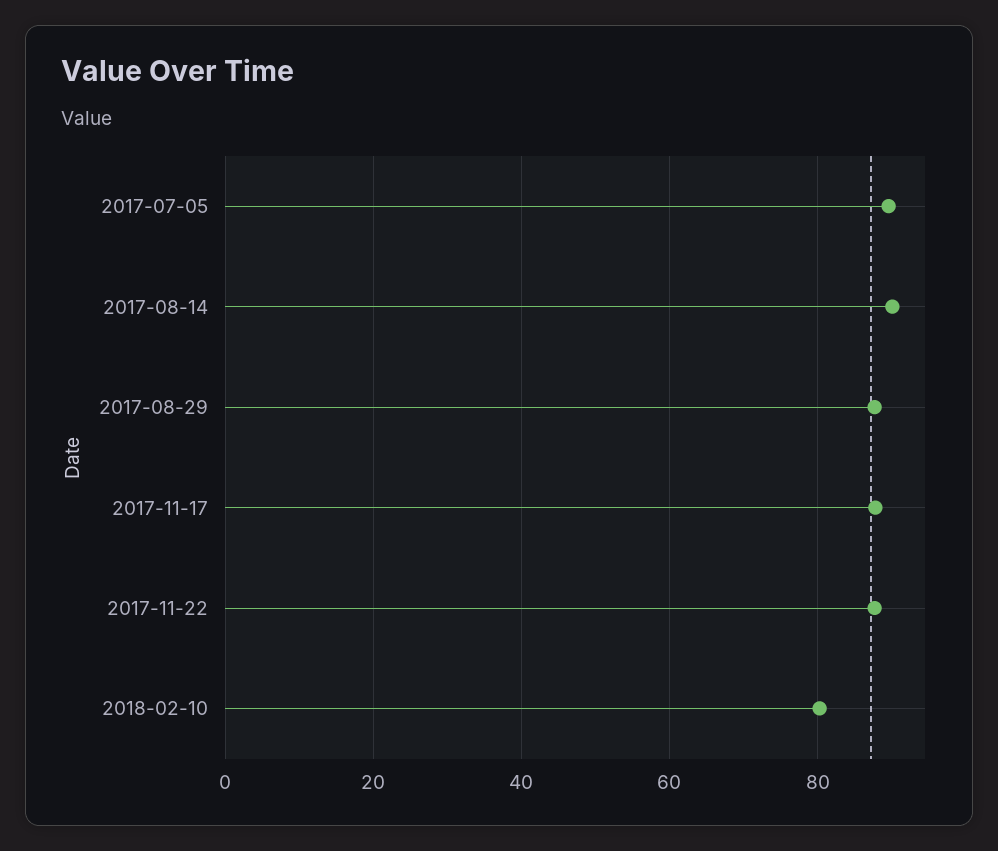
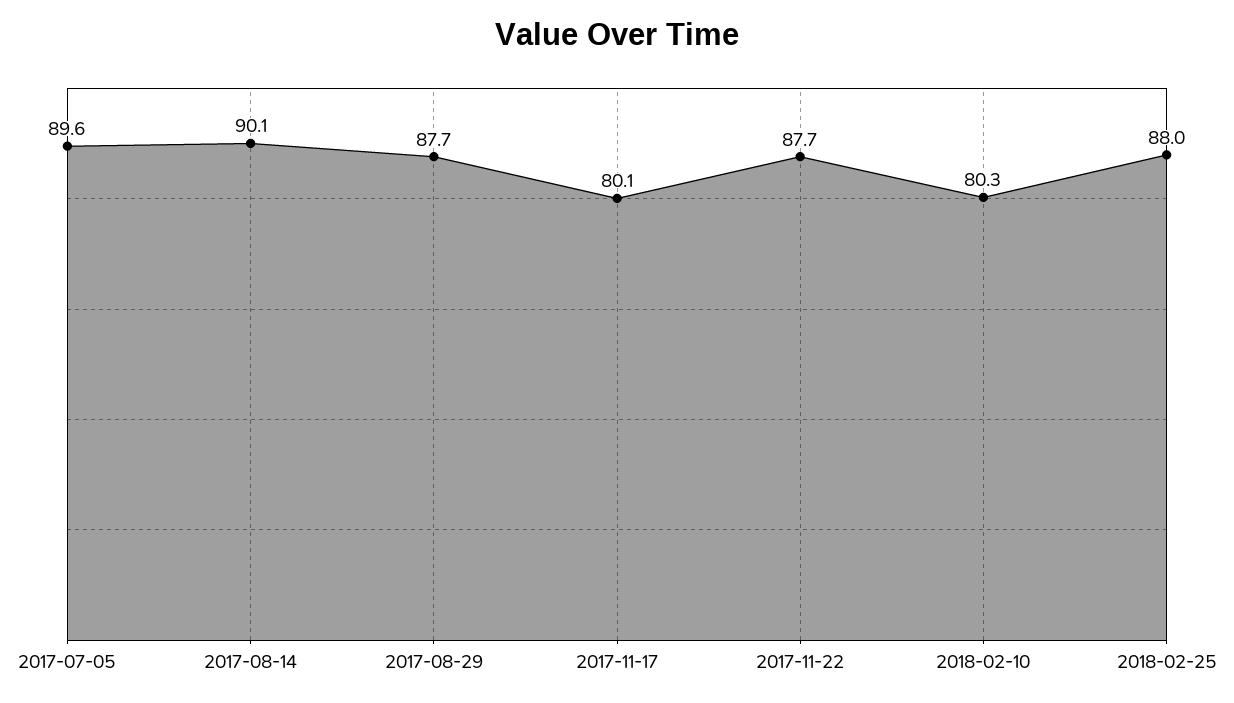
2017-11-17: 88 -> 80.1
2018-02-25: none -> 88

